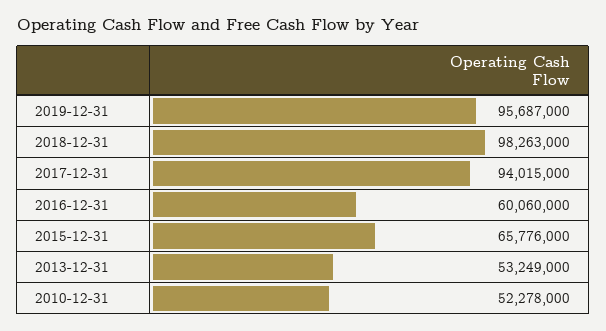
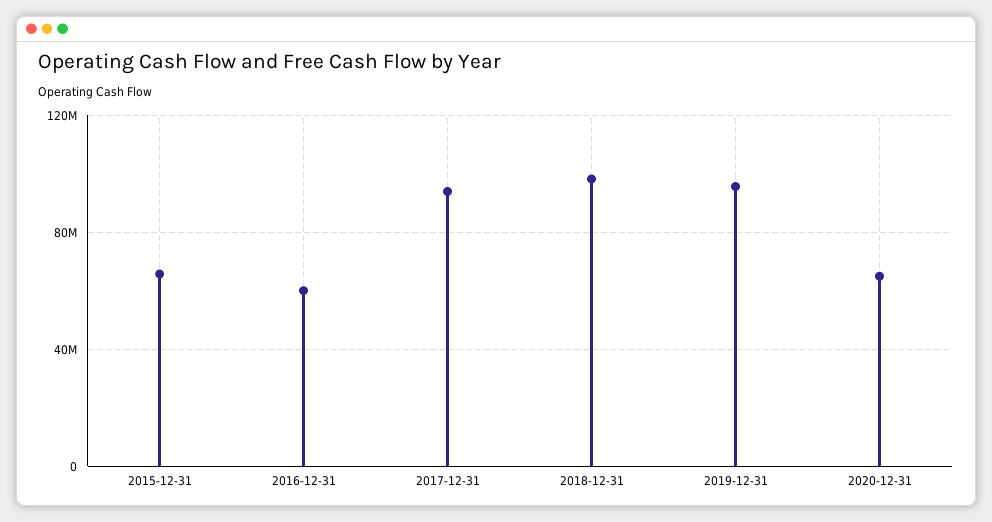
2013-12-31: 53249000 -> none
2010-12-31: 52278000 -> none
2020-12-31: none -> 65000000

